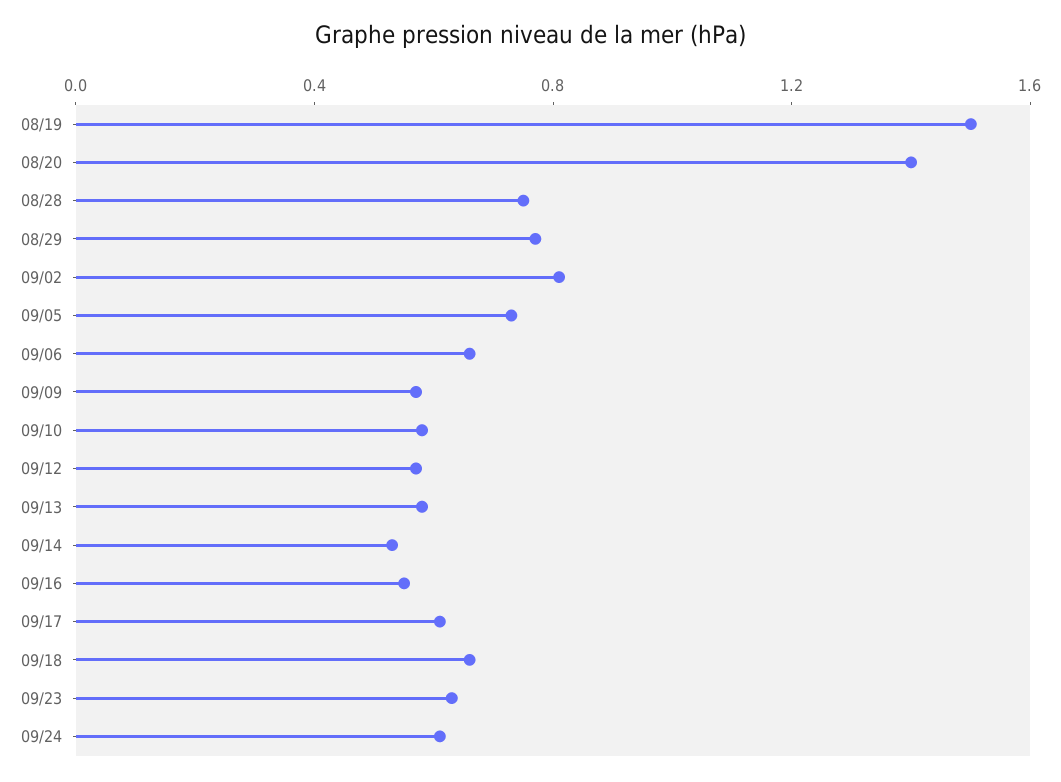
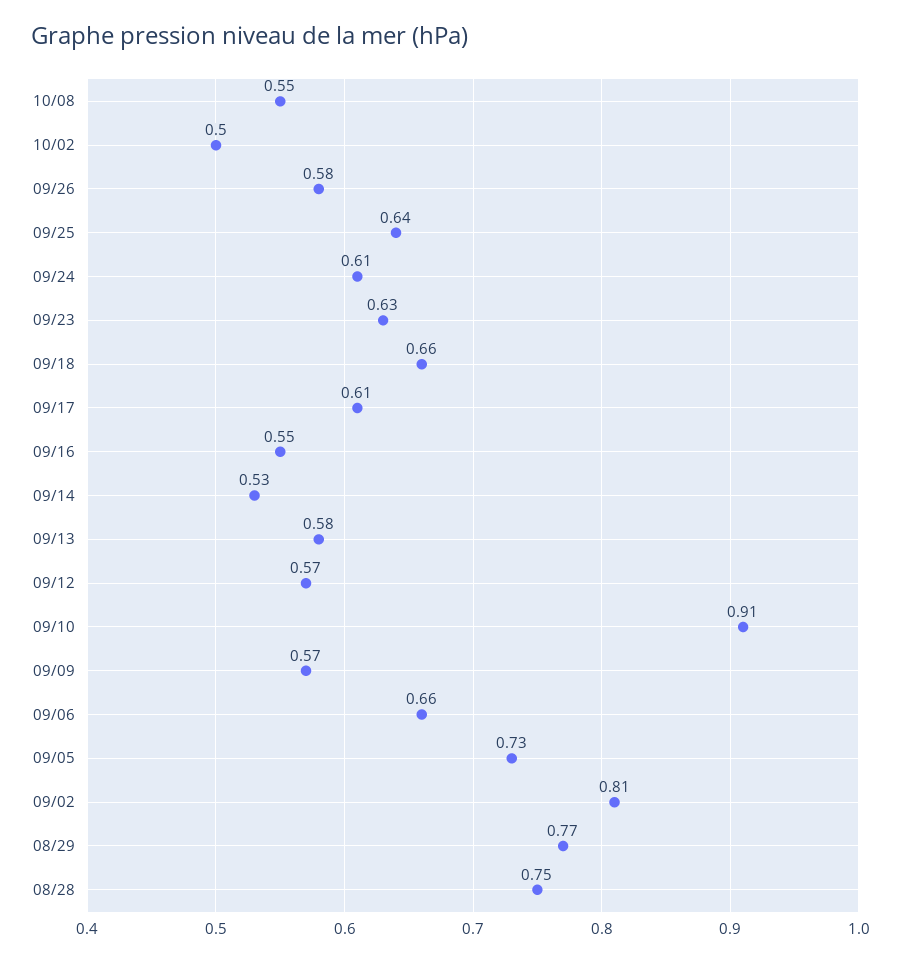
08/19: 1.5 -> none
08/20: 1.4 -> none
09/10: 0.6 -> 0.91
10/08: none -> 0.55
10/02: none -> 0.5
09/26: none -> 0.58
09/25: none -> 0.64

